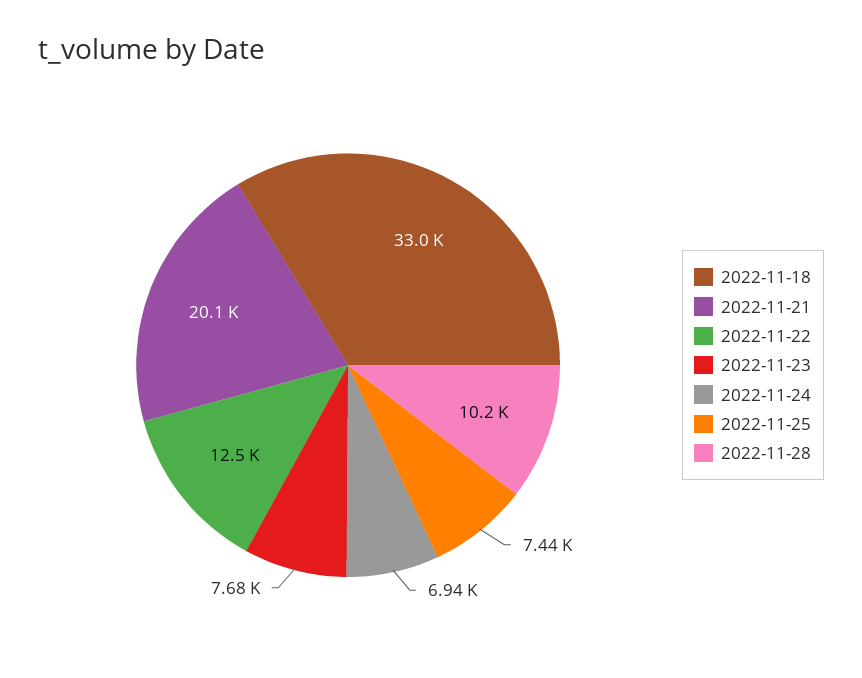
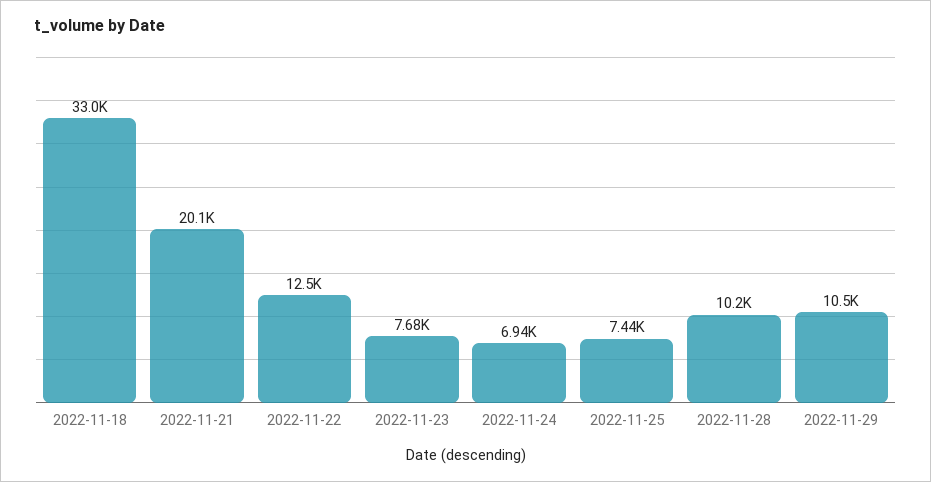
2022-11-29: none -> 10500

